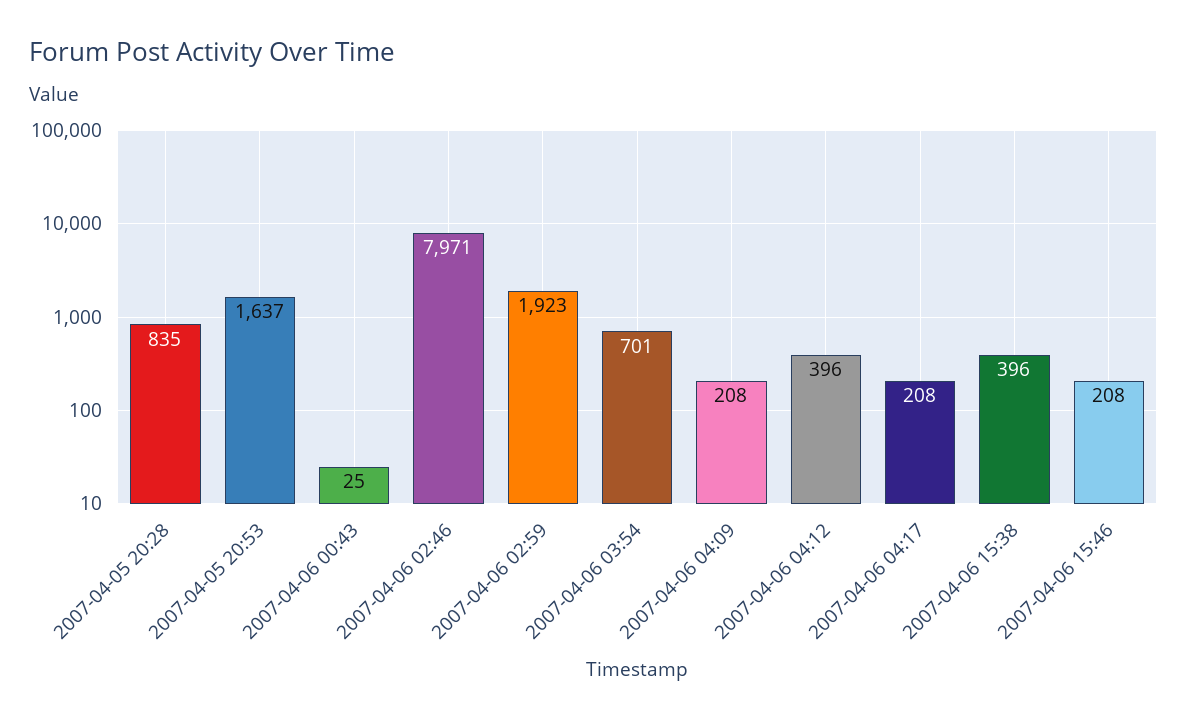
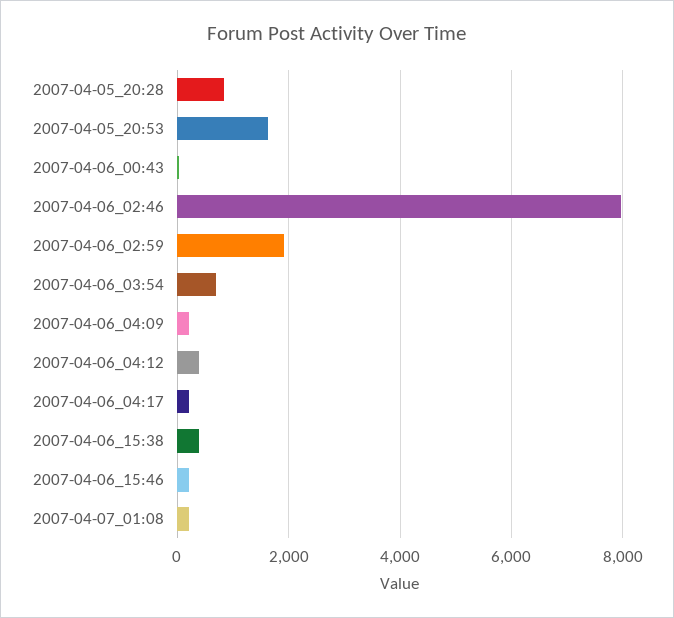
2007-04-07_01:08: none -> 200

